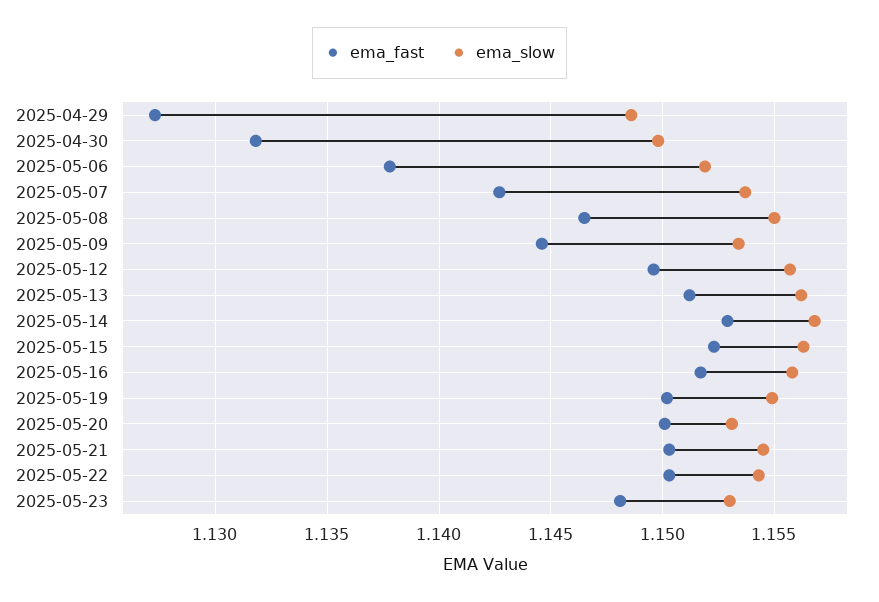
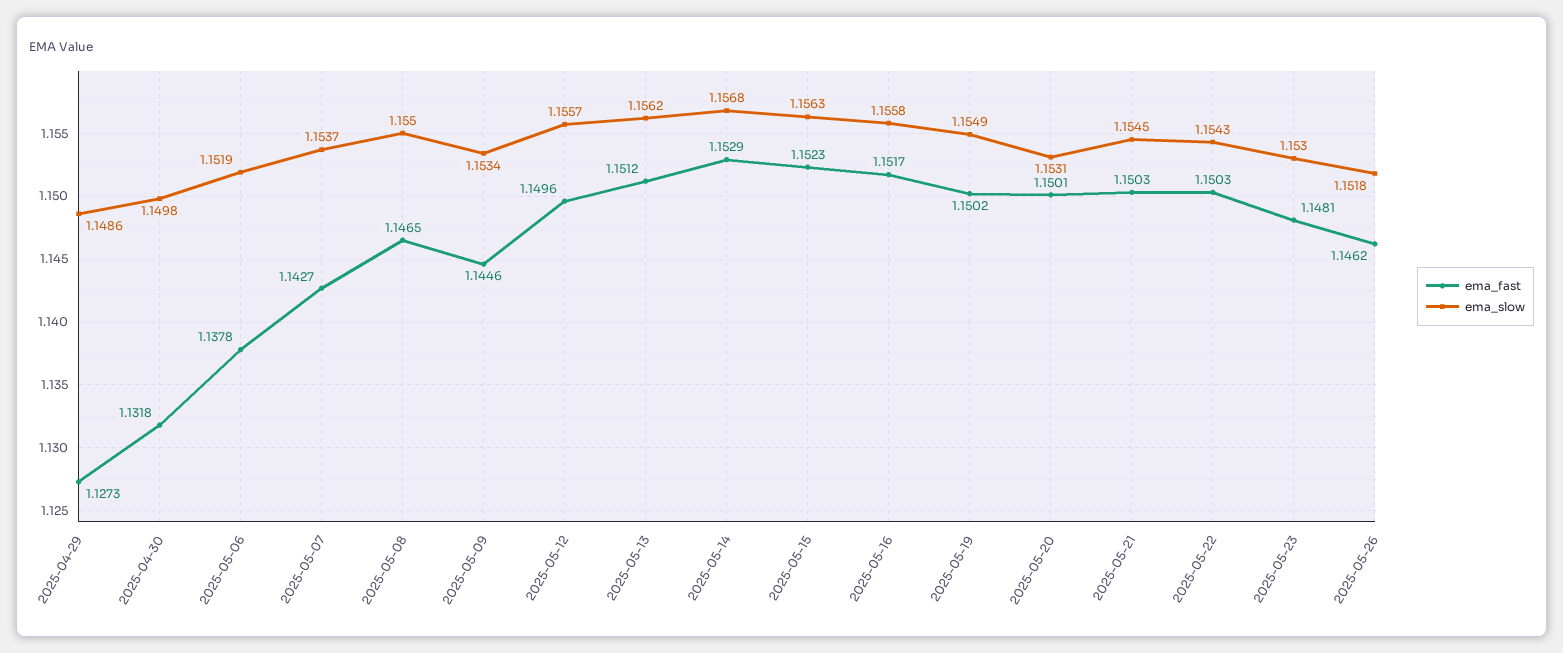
ema_fast, 2025-05-26: none -> 1.1462
ema_slow, 2025-05-26: none -> 1.1518

